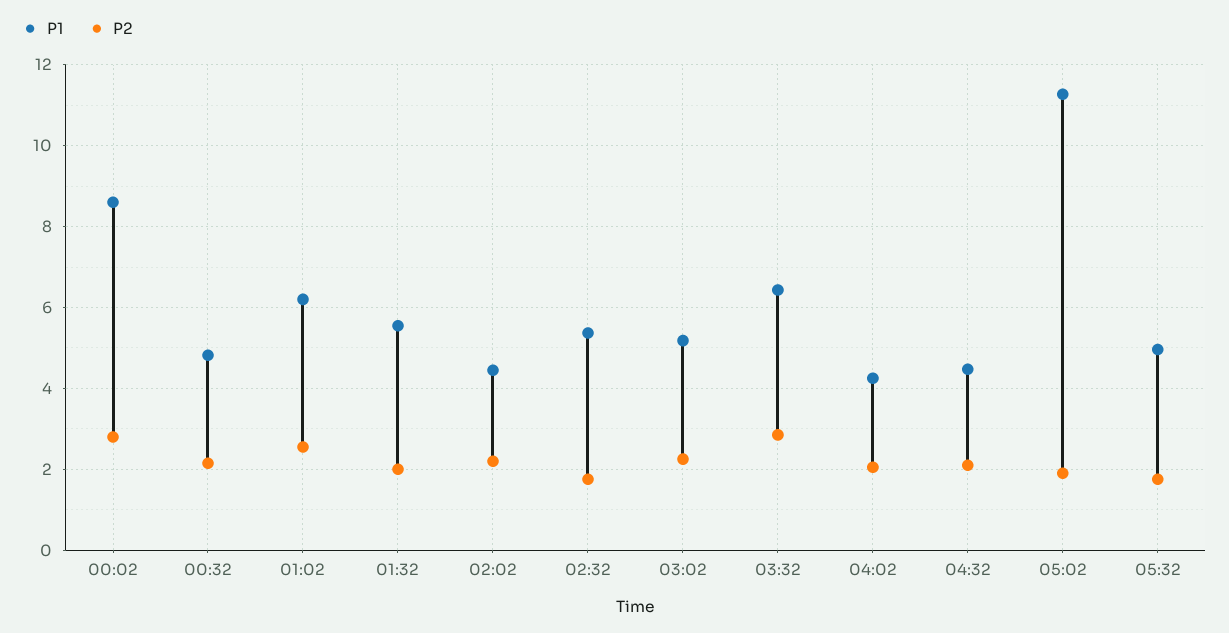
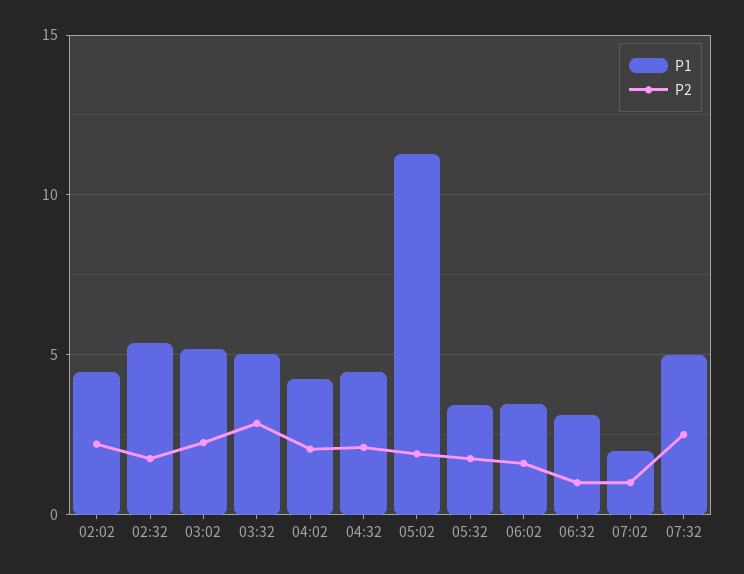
P1, 00:02: 8.6 -> none
P2, 00:02: 2.8 -> none
P1, 00:32: 4.8 -> none
P2, 00:32: 2.2 -> none
P1, 01:02: 6.2 -> none
P2, 01:02: 2.6 -> none
P1, 01:32: 5.6 -> none
P2, 01:32: 2 -> none
P1, 03:32: 6.4 -> 5
P1, 05:32: 5 -> 3.5
P1, 06:02: none -> 3.5
P2, 06:02: none -> 1.5
P1, 06:32: none -> 3
P2, 06:32: none -> 1
P1, 07:02: none -> 2
P2, 07:02: none -> 1
P1, 07:32: none -> 5
P2, 07:32: none -> 2.5

